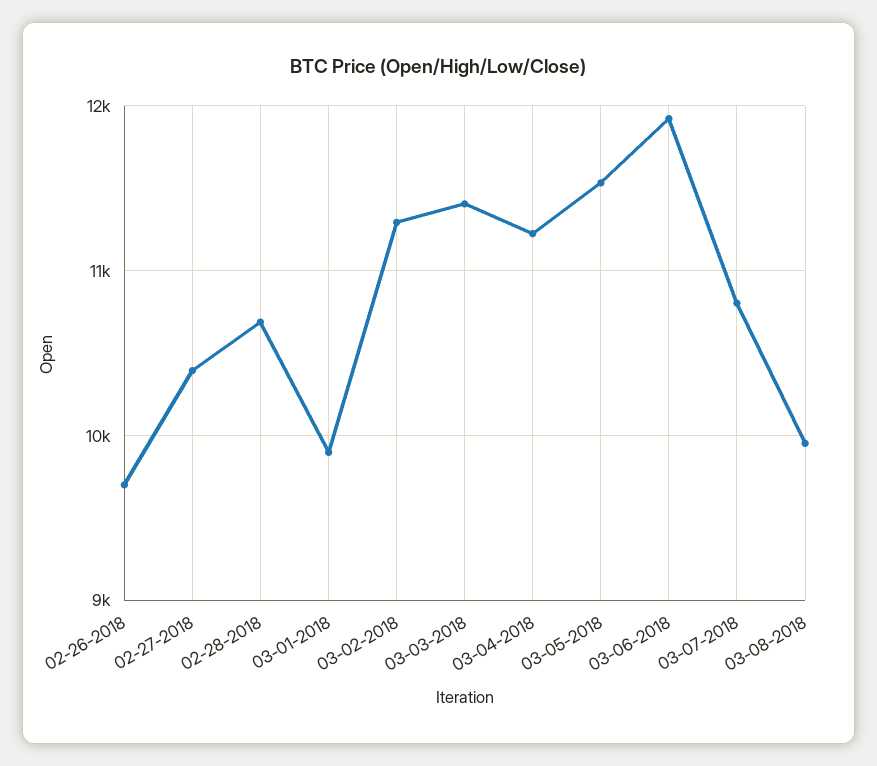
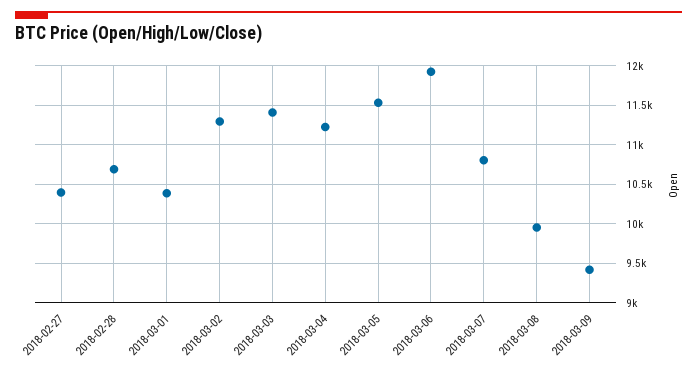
02-26-2018: 9700 -> none
03-01-2018: 9900 -> 10400
2018-03-09: none -> 9400

